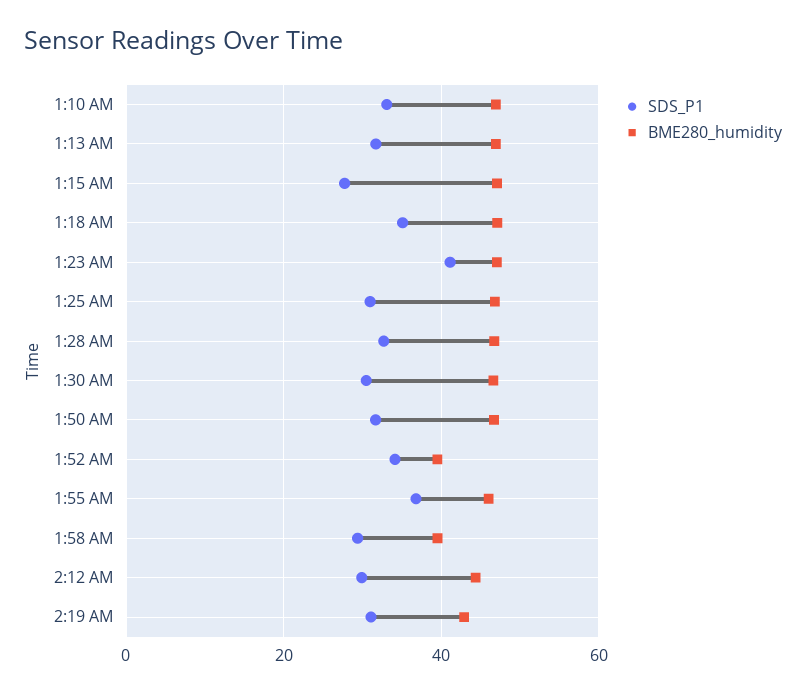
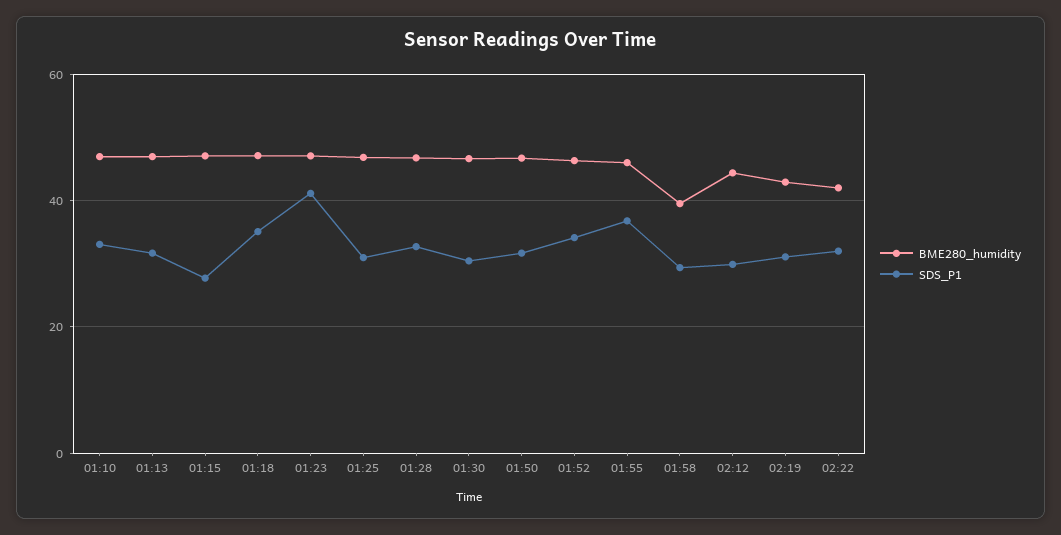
BME280_humidity, 1:52 AM: 40 -> 46
BME280_humidity, 02:22: none -> 42
SDS_P1, 02:22: none -> 32

